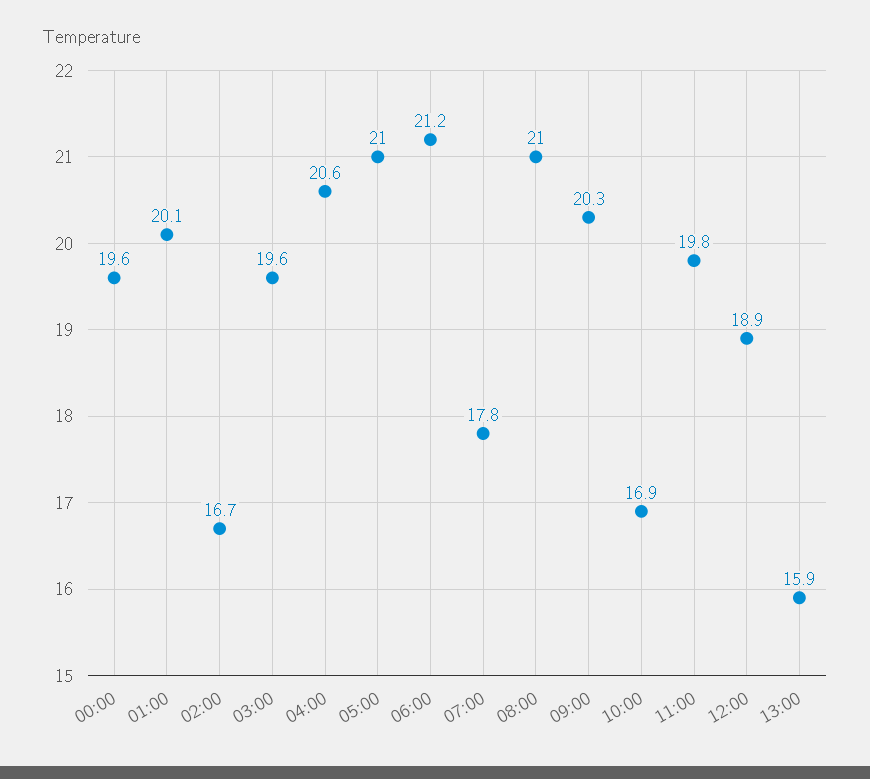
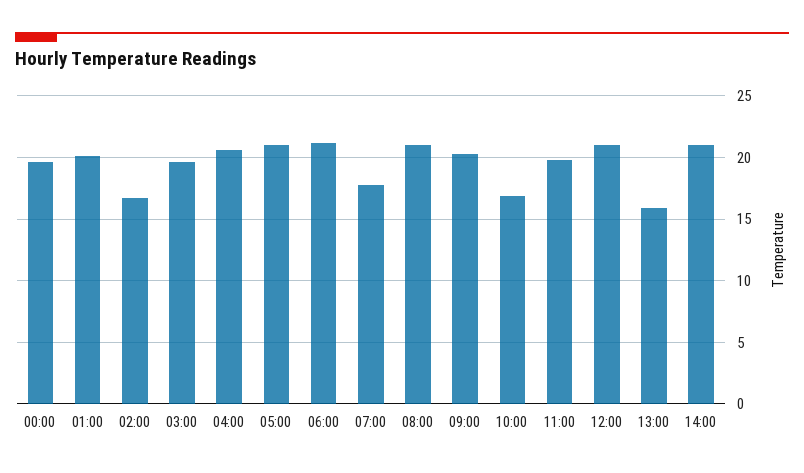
12:00: 18.9 -> 21
14:00: none -> 21

